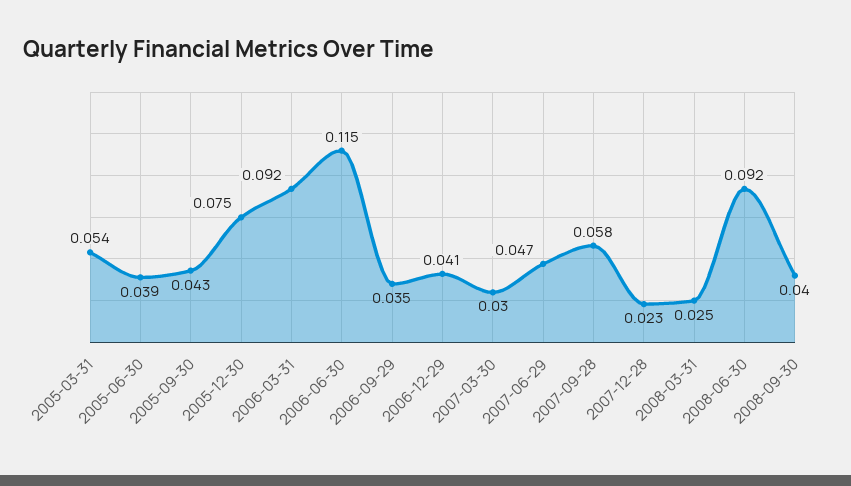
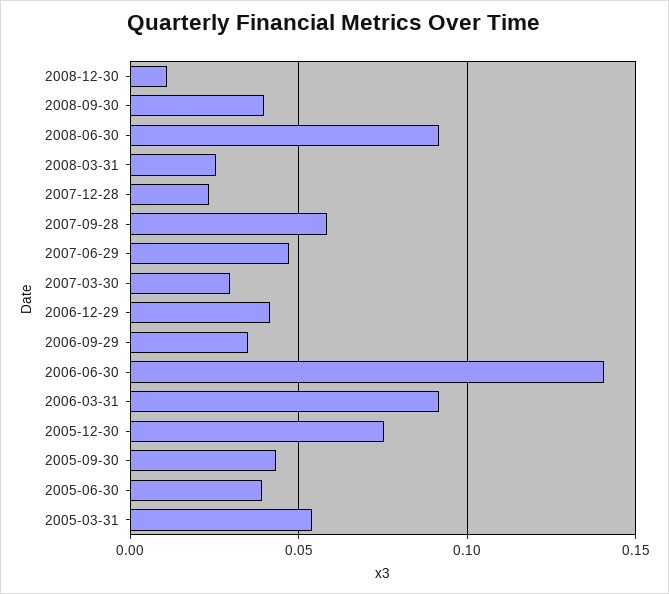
2006-06-30: 0.115 -> 0.14
2008-12-30: none -> 0.01

